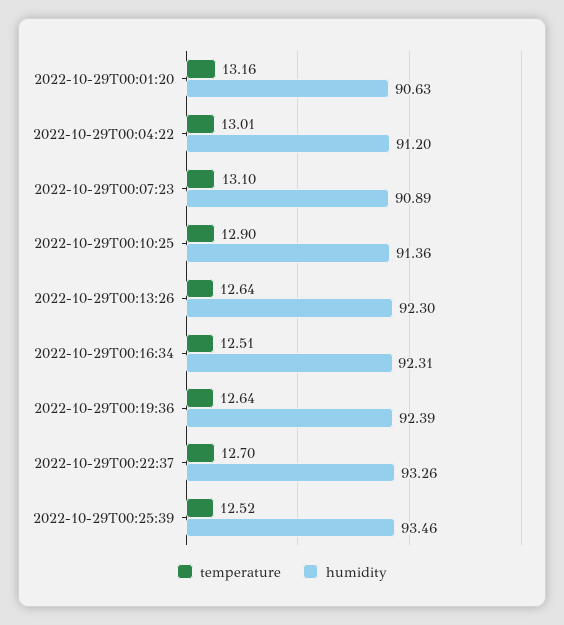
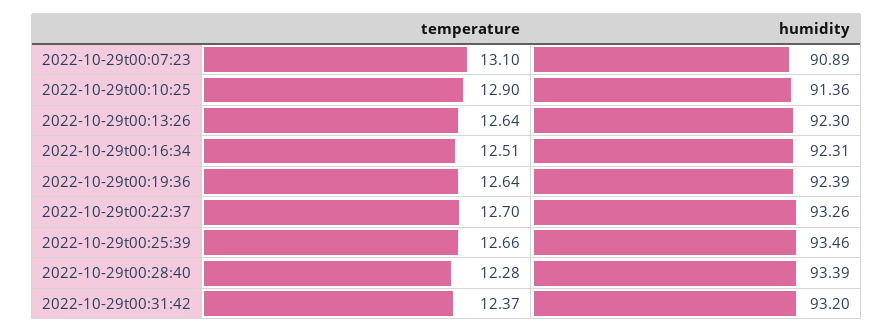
temperature, 2022-10-29T00:01:20: 13.16 -> none
humidity, 2022-10-29T00:01:20: 90.63 -> none
temperature, 2022-10-29T00:04:22: 13.01 -> none
humidity, 2022-10-29T00:04:22: 91.2 -> none
temperature, 2022-10-29T00:25:39: 12.52 -> 12.66
temperature, 2022-10-29t00:28:40: none -> 12.28
humidity, 2022-10-29t00:28:40: none -> 93.39
temperature, 2022-10-29t00:31:42: none -> 12.37
humidity, 2022-10-29t00:31:42: none -> 93.2

